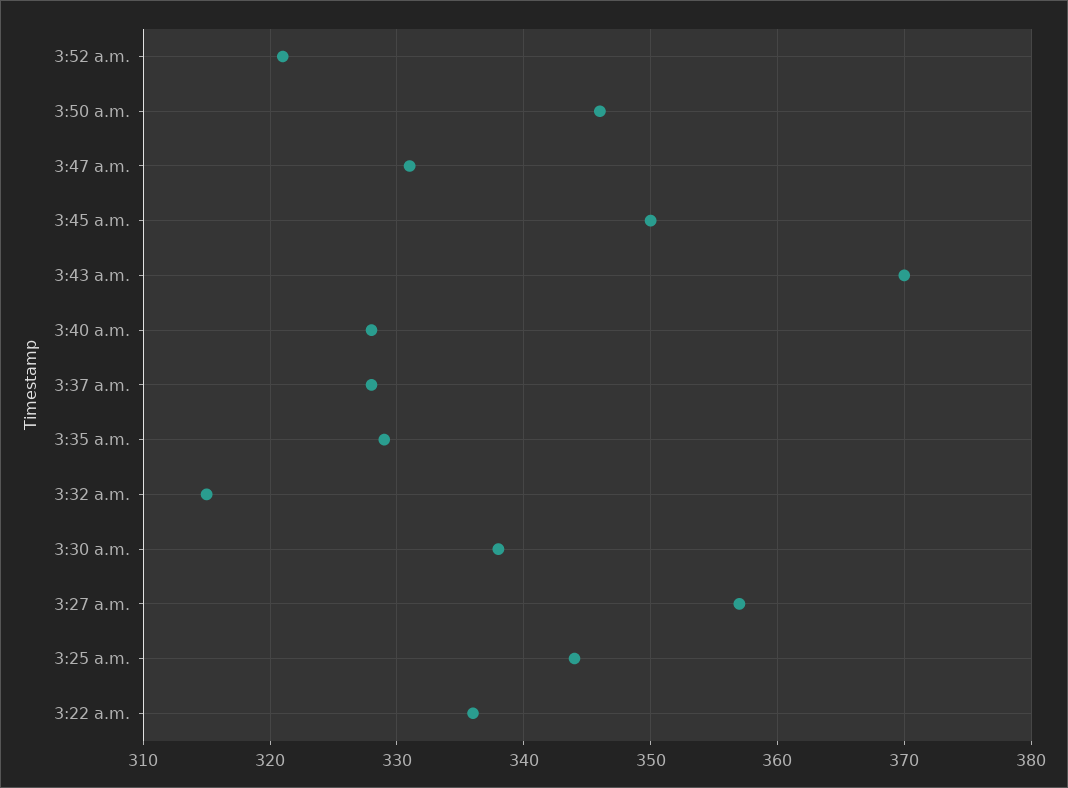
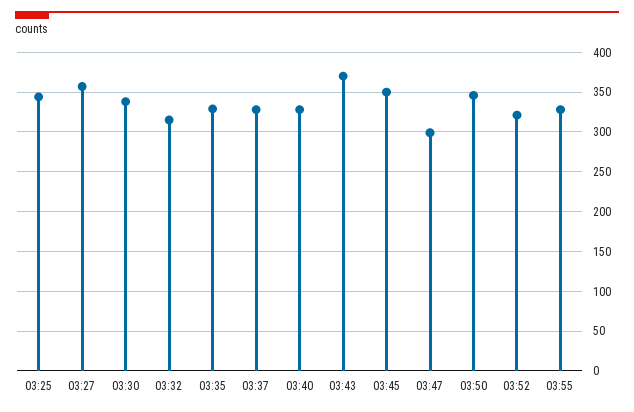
3:47 a.m.: 331 -> 300
3:22 a.m.: 336 -> none
03:55: none -> 330

